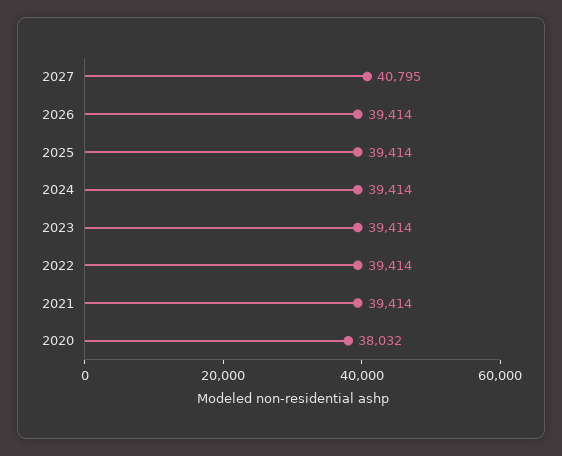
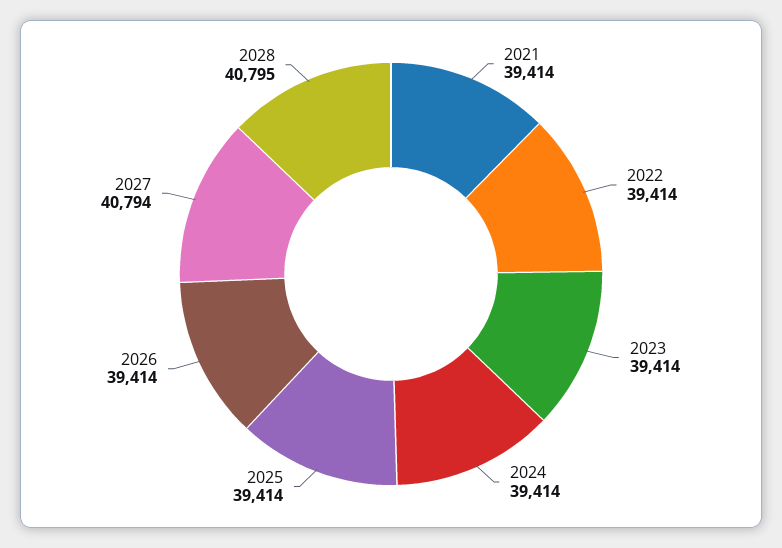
2027: 40795 -> 40794
2020: 38032 -> none
2028: none -> 40795

